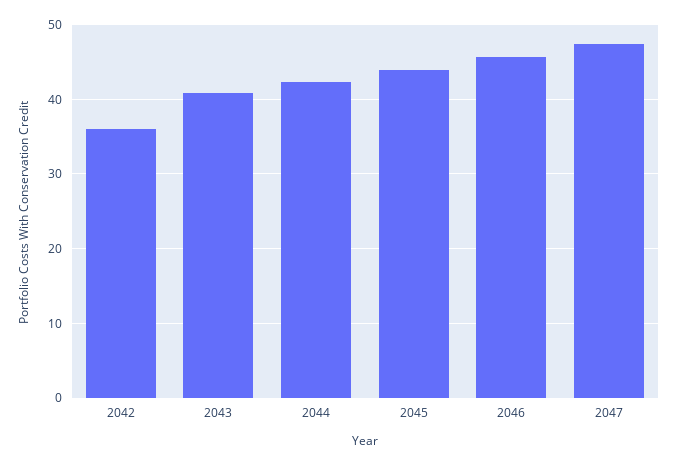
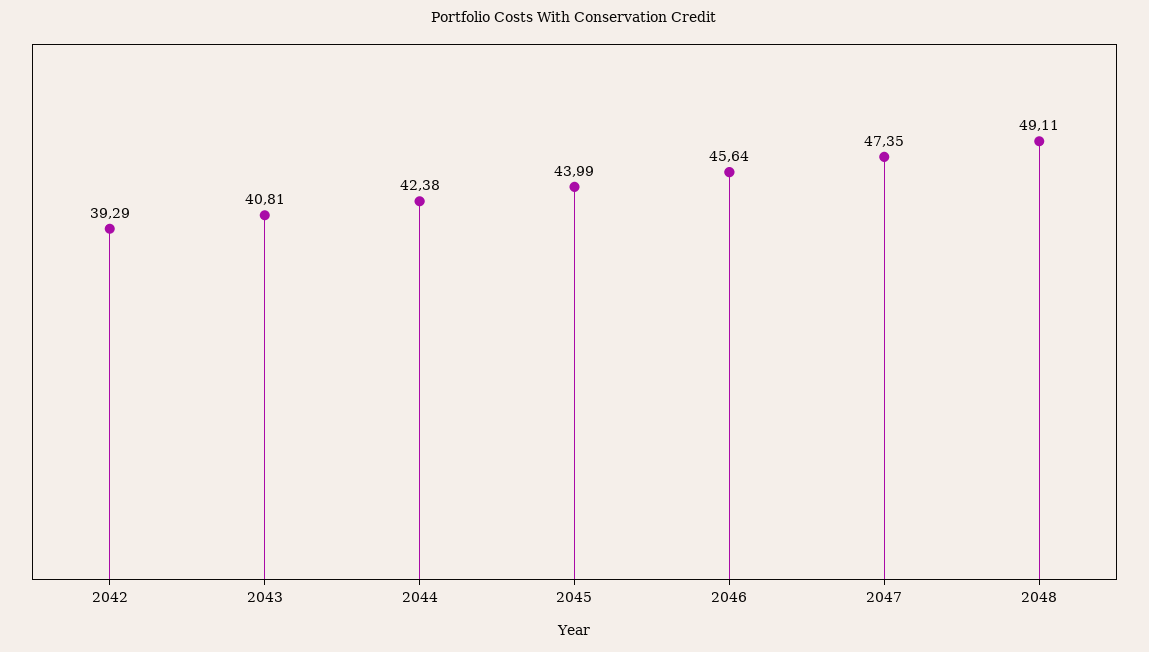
2042: 36 -> 39.29
2048: none -> 49.11

